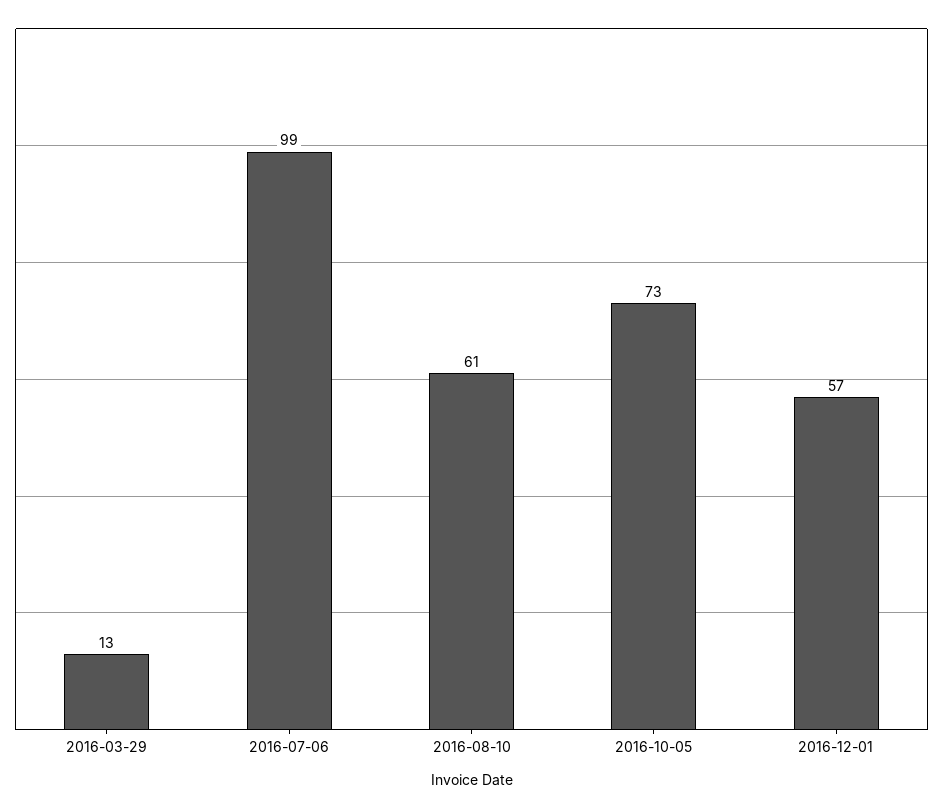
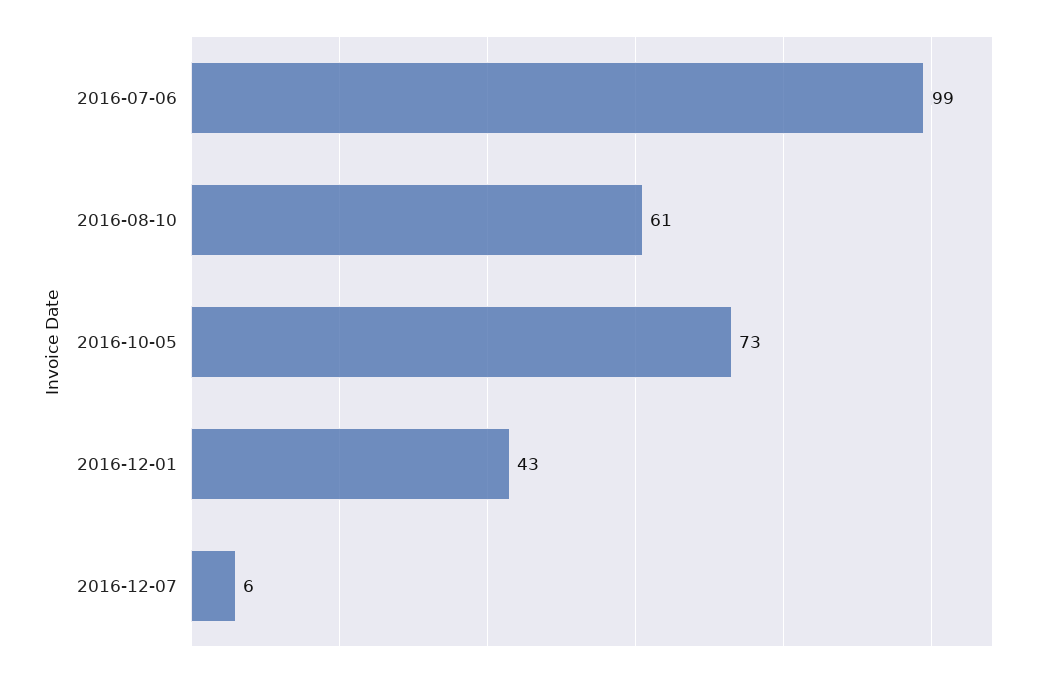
2016-03-29: 13 -> none
2016-12-01: 57 -> 43
2016-12-07: none -> 6

